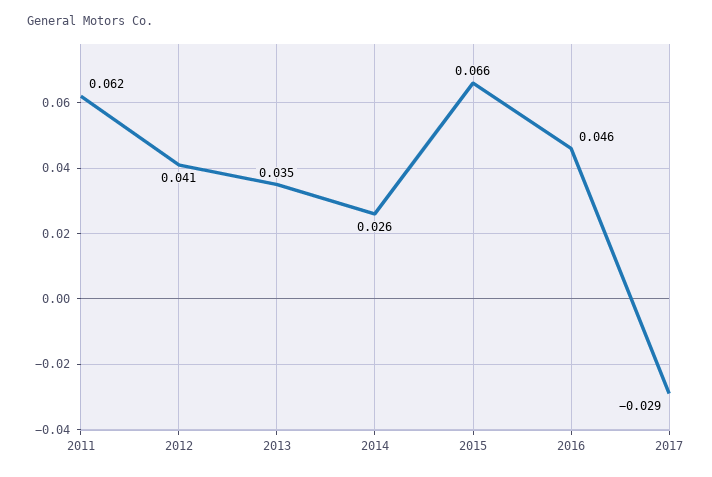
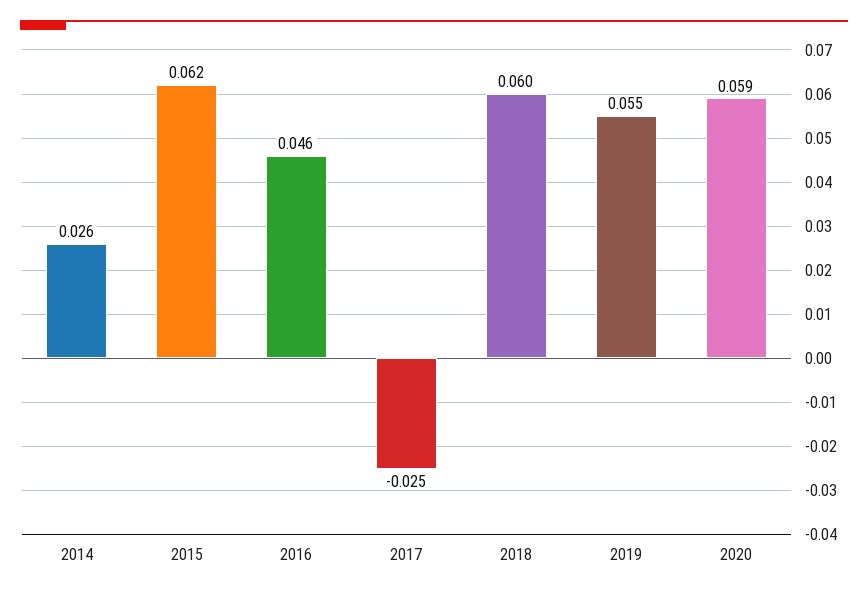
2011: 0.062 -> none
2012: 0.041 -> none
2013: 0.035 -> none
2015: 0.066 -> 0.062
2017: -0.029 -> -0.025
2018: none -> 0.06
2019: none -> 0.055
2020: none -> 0.059

